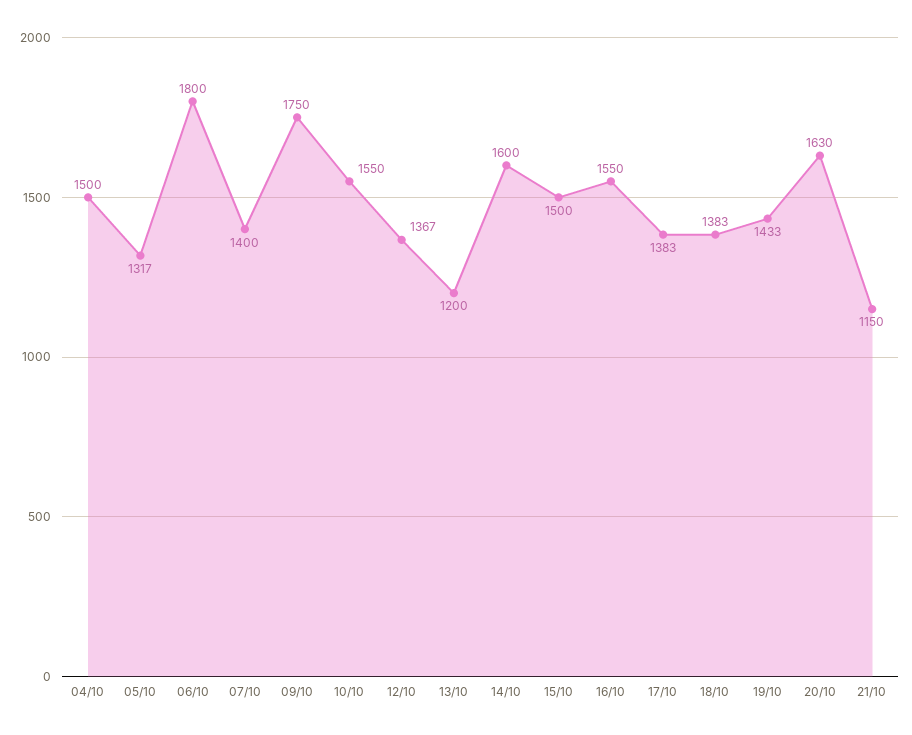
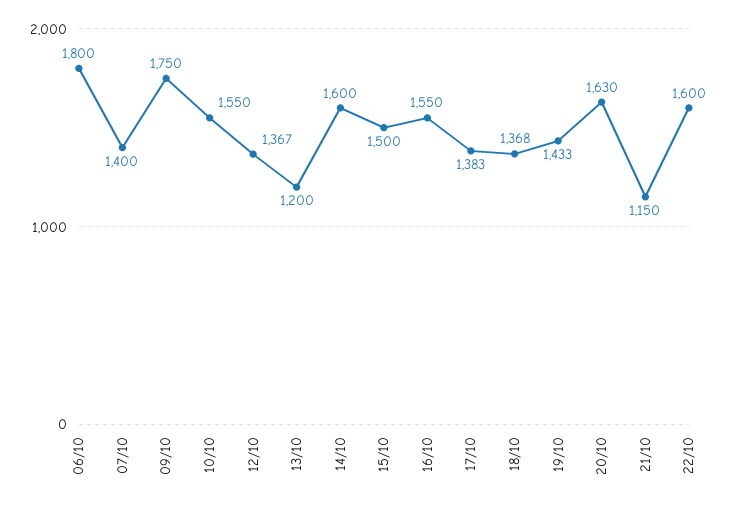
04/10: 1500 -> none
05/10: 1317 -> none
18/10: 1383 -> 1368
22/10: none -> 1600

